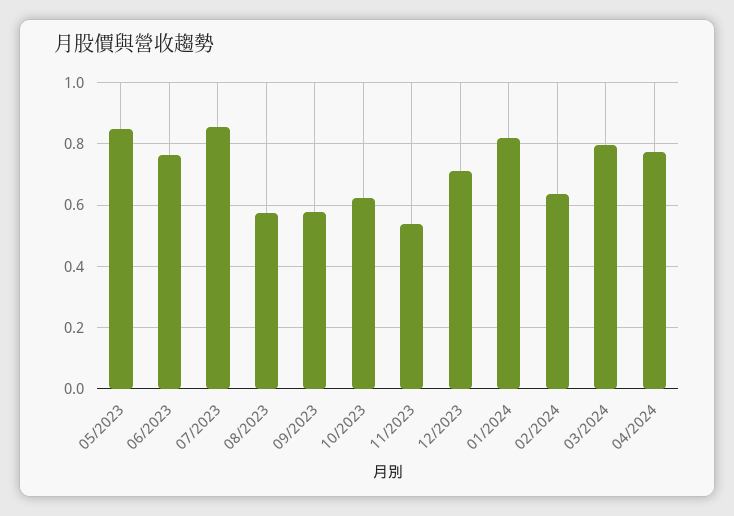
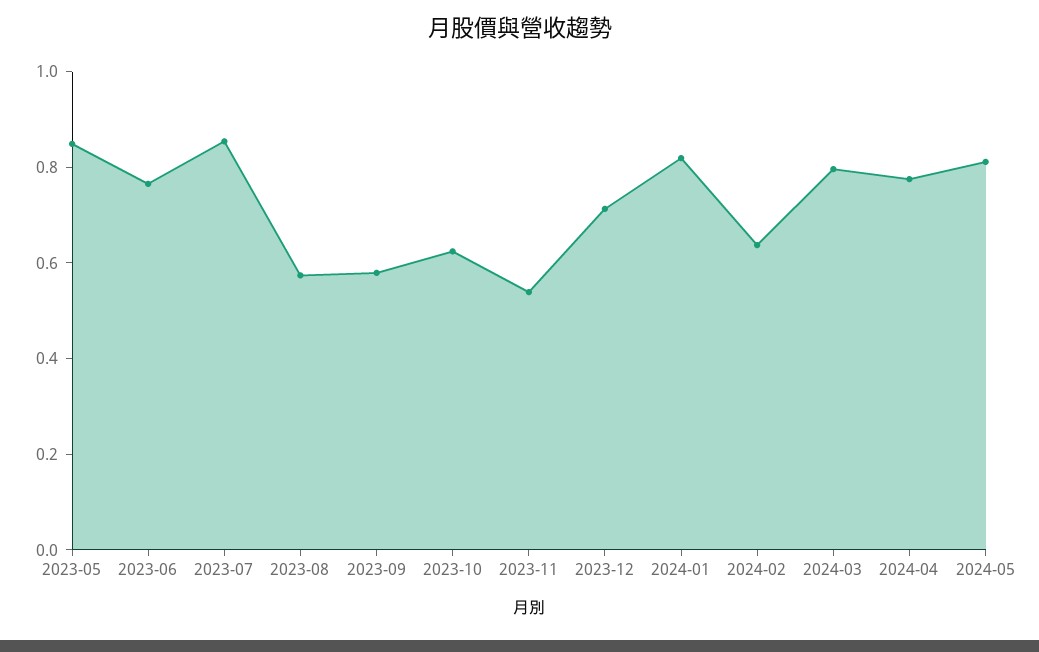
2024-05: none -> 0.8

